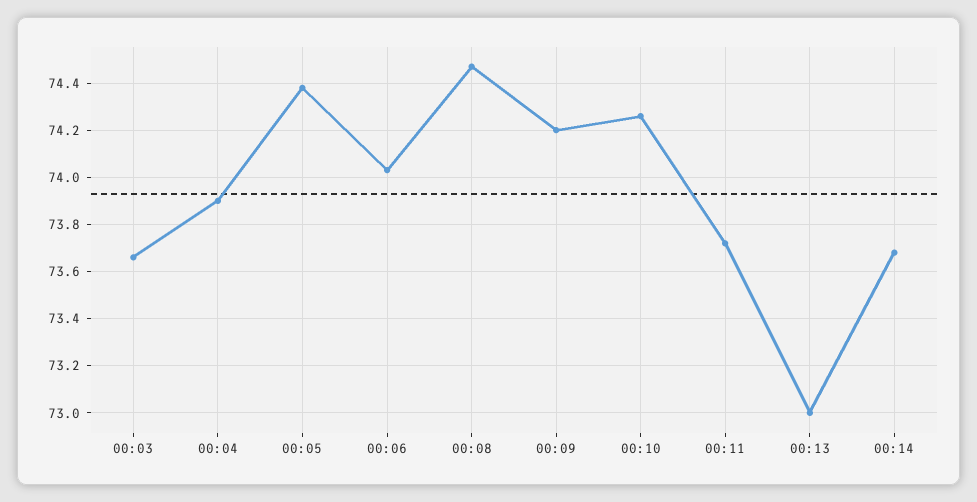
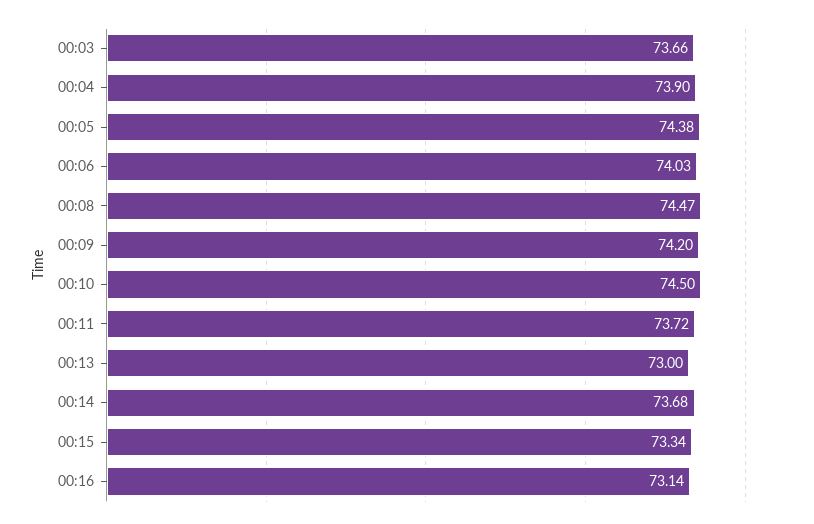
00:10: 74.25 -> 74.5
00:15: none -> 73.34
00:16: none -> 73.14

